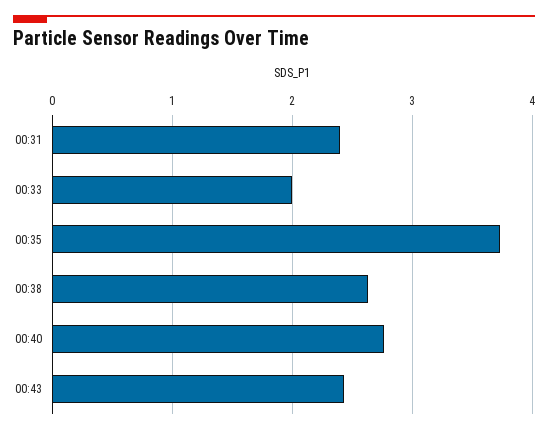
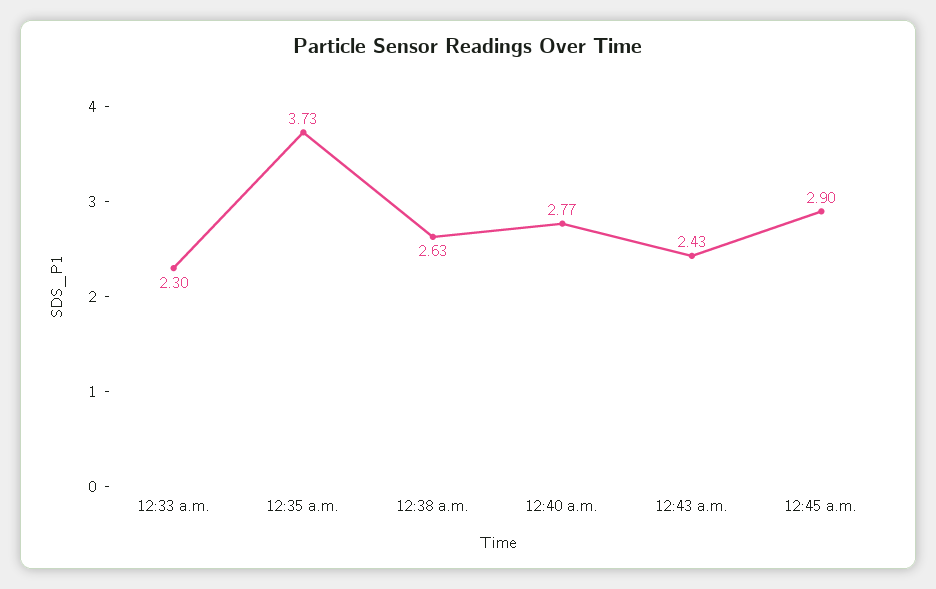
00:31: 2.4 -> none
00:33: 2 -> 2.3
12:45 a.m.: none -> 2.9

